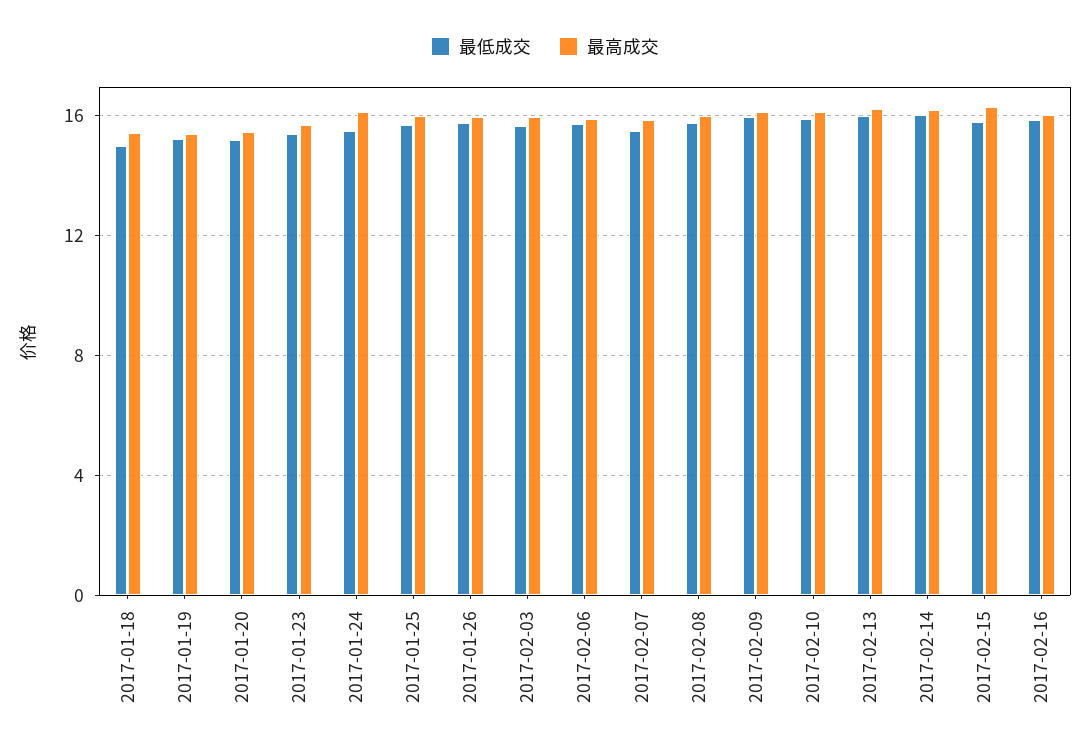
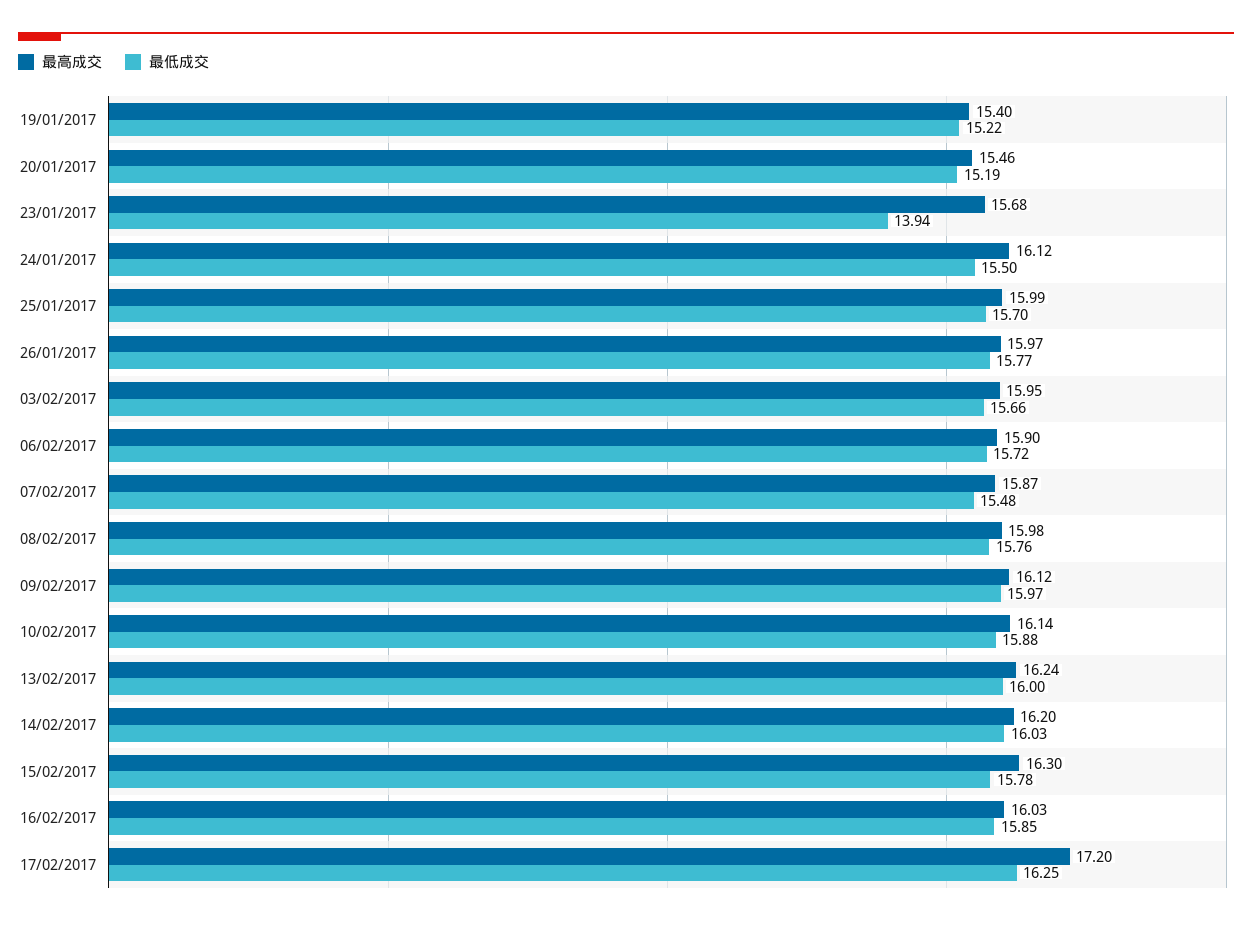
最低成交, 2017-01-18: 15 -> none
最高成交, 2017-01-18: 15.5 -> none
最低成交, 2017-01-23: 15.5 -> 13.94
最高成交, 17/02/2017: none -> 17.2
最低成交, 17/02/2017: none -> 16.25

